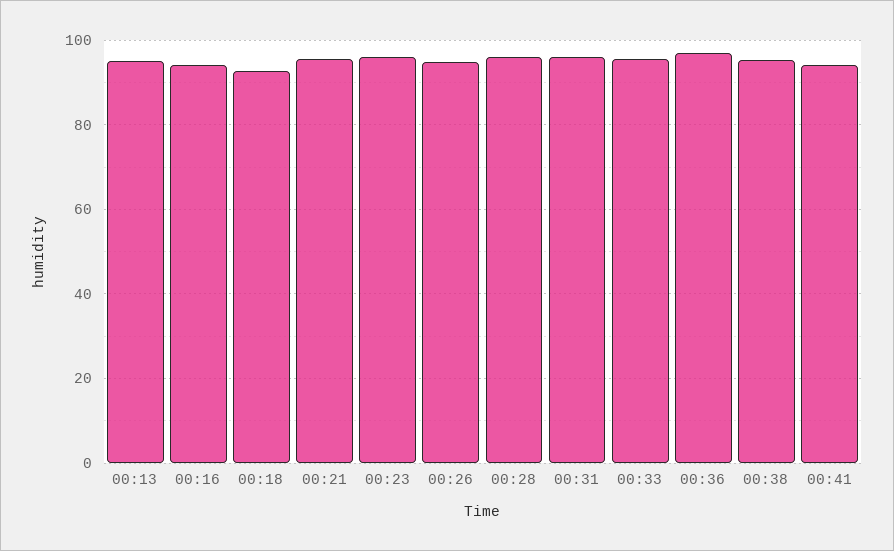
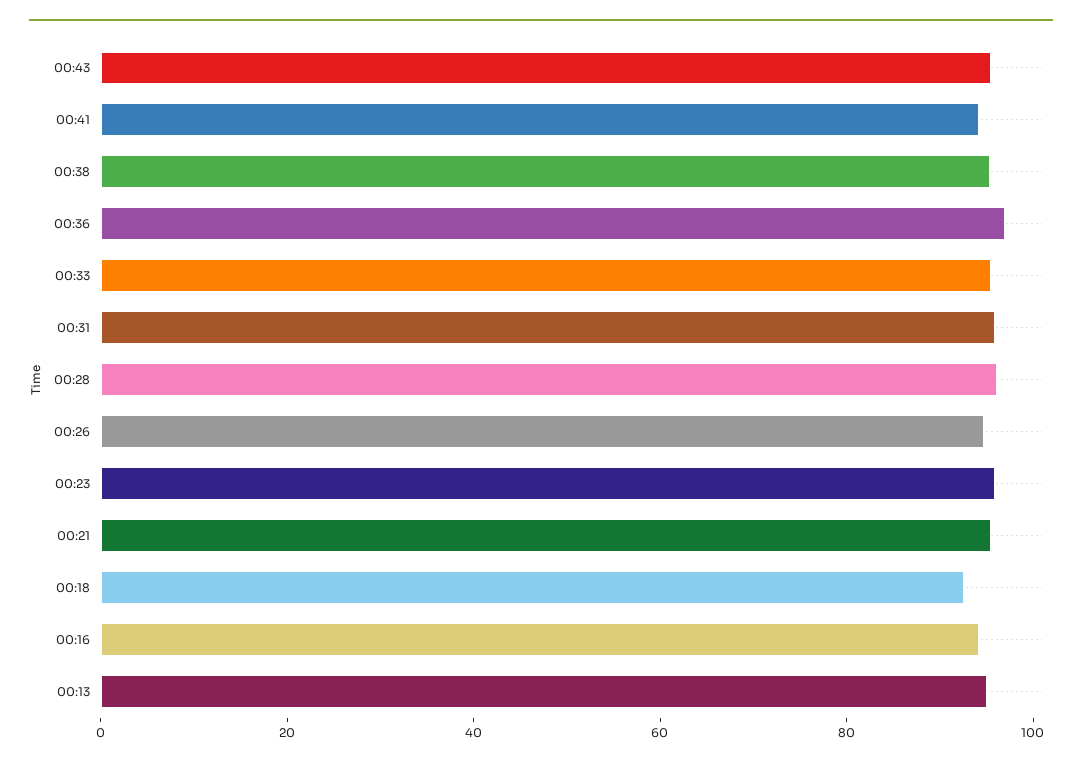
00:43: none -> 95

